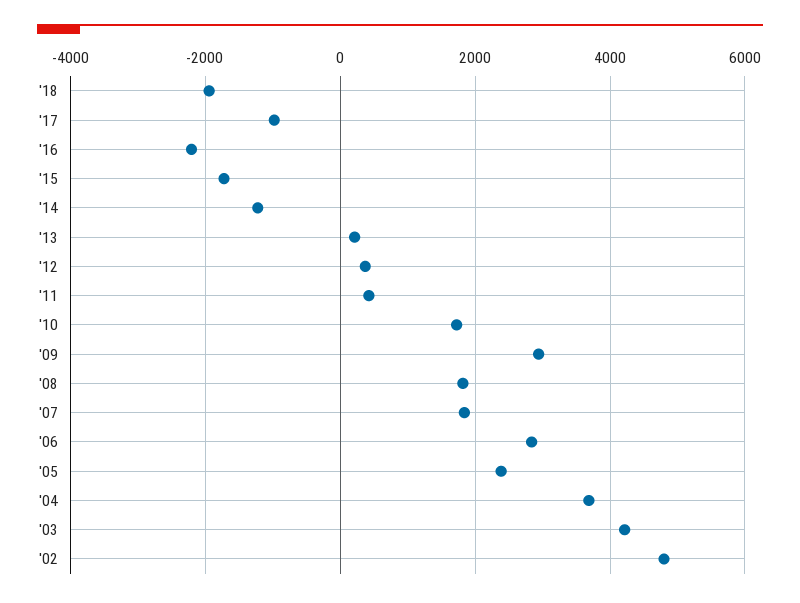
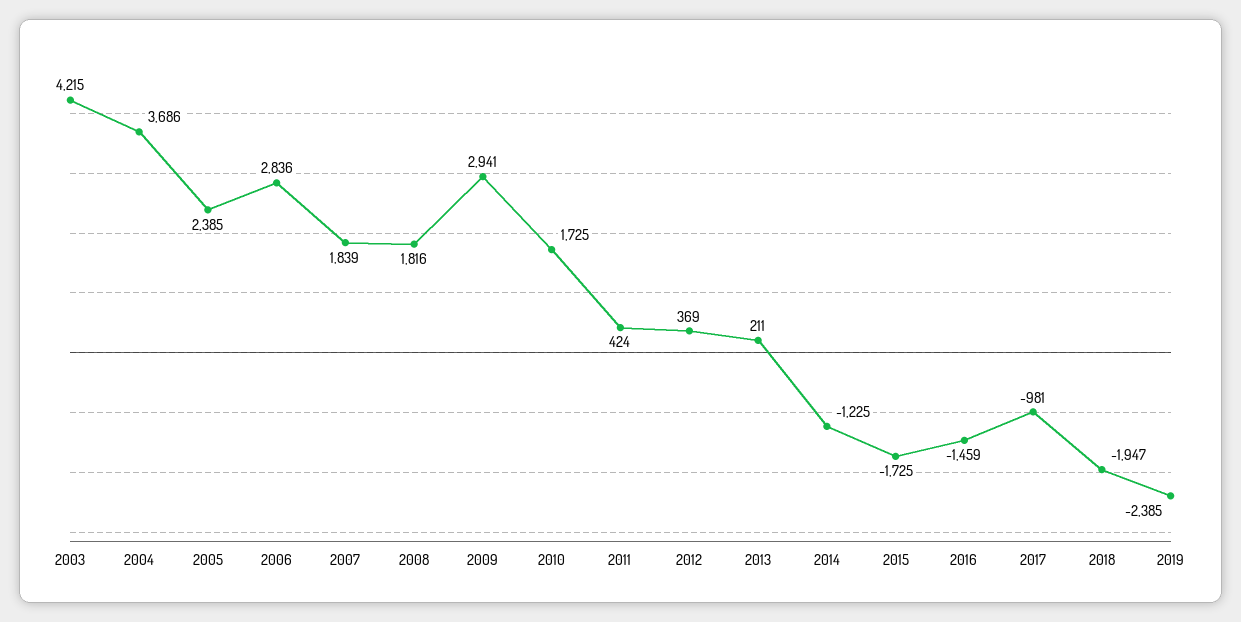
'16: -2200 -> -1459
'02: 4800 -> none
2019: none -> -2385

